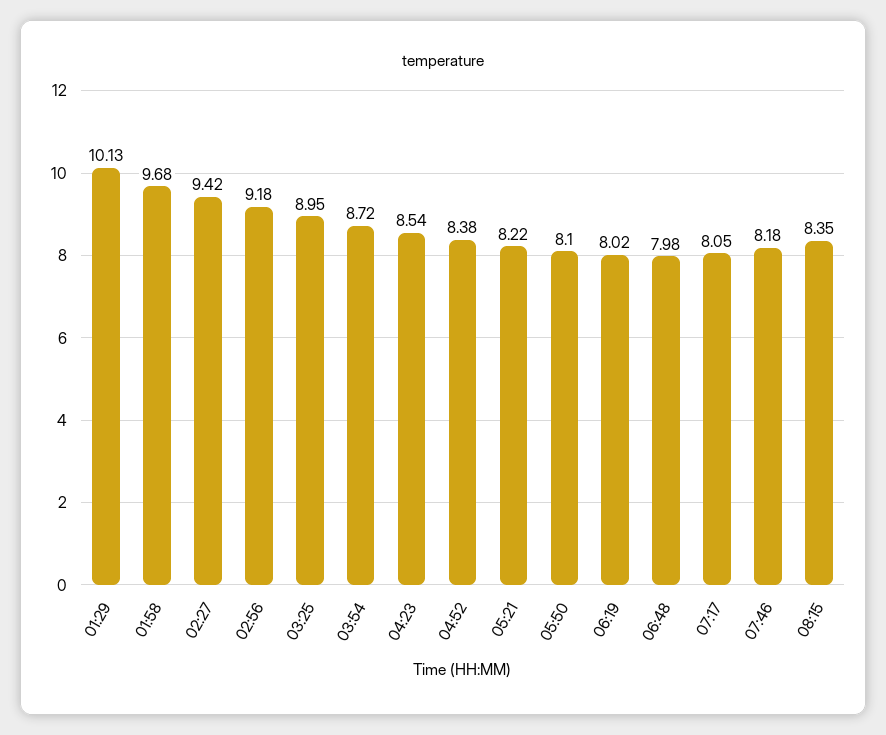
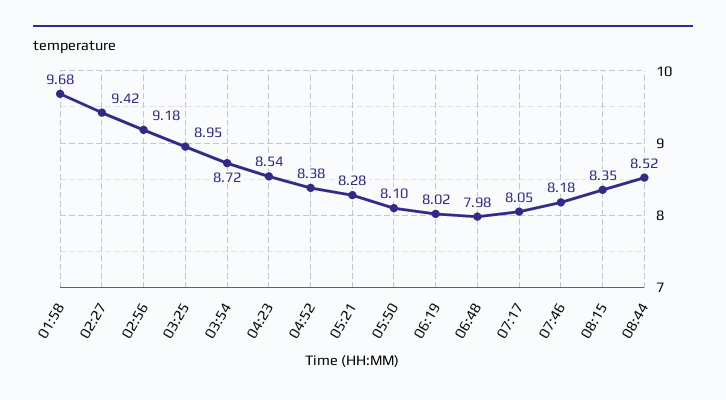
01:29: 10.13 -> none
05:21: 8.22 -> 8.28
08:44: none -> 8.52

